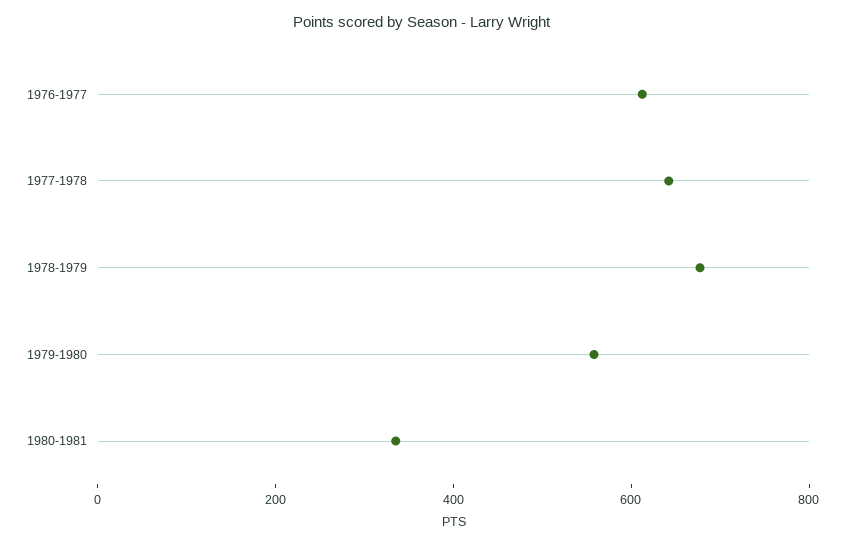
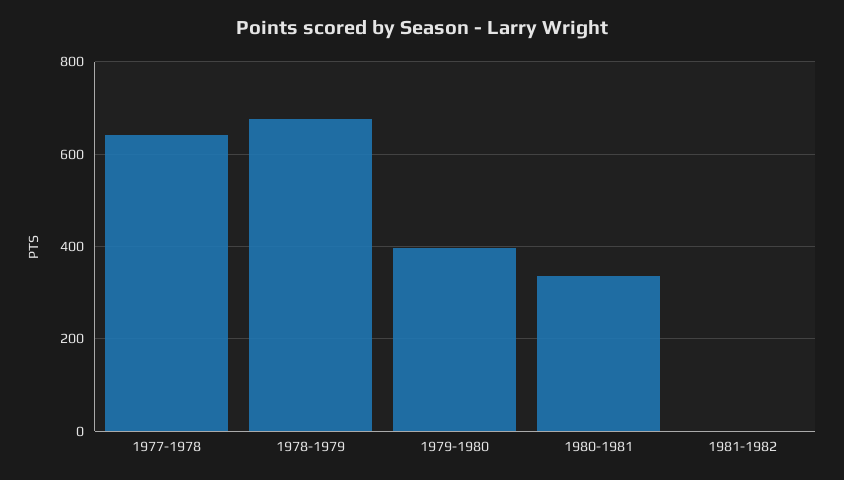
1976-1977: 600 -> none
1979-1980: 550 -> 400
1981-1982: none -> 0

